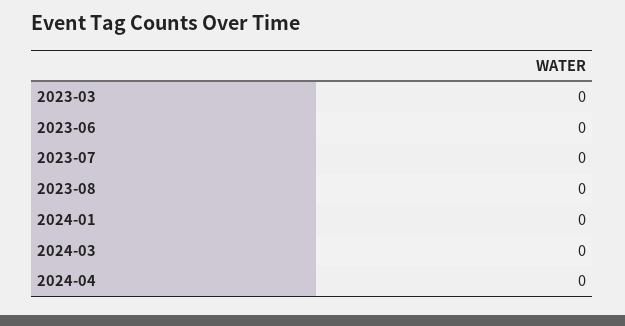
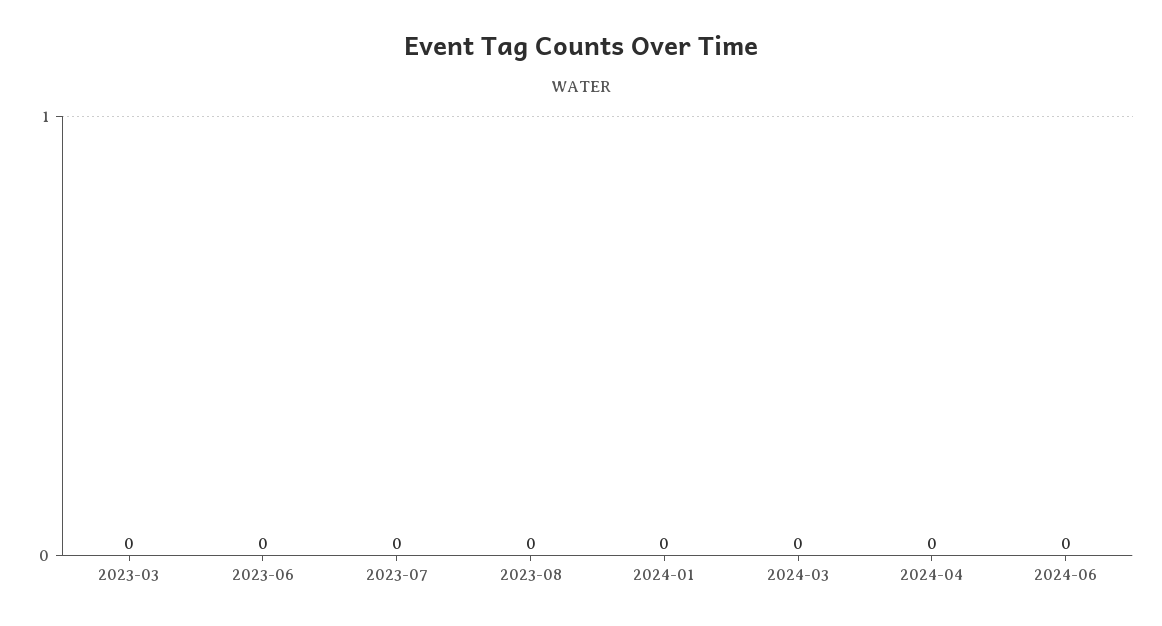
2024-06: none -> 0

